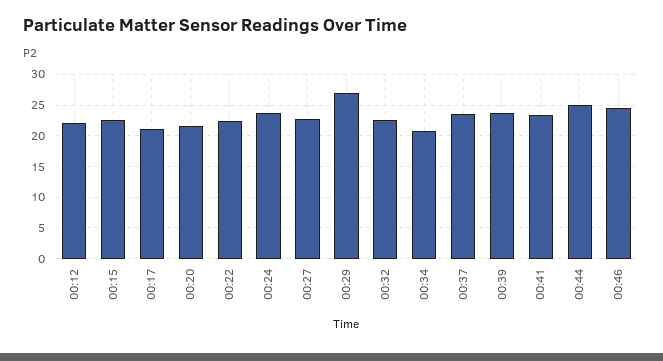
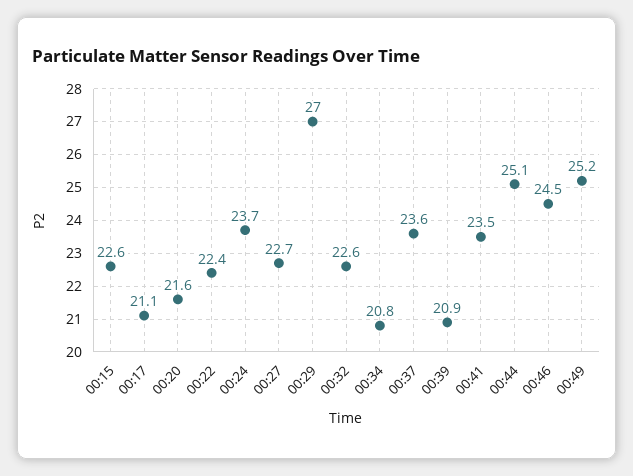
00:12: 22 -> none
00:39: 24 -> 20.9
00:49: none -> 25.2

